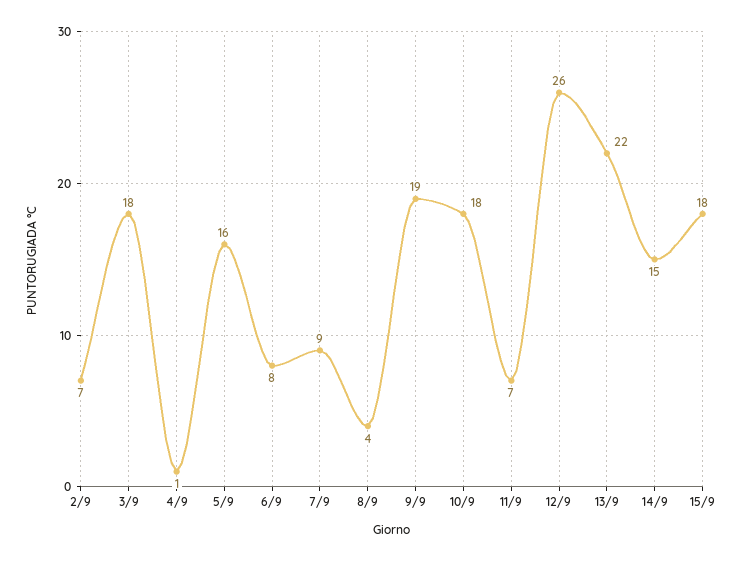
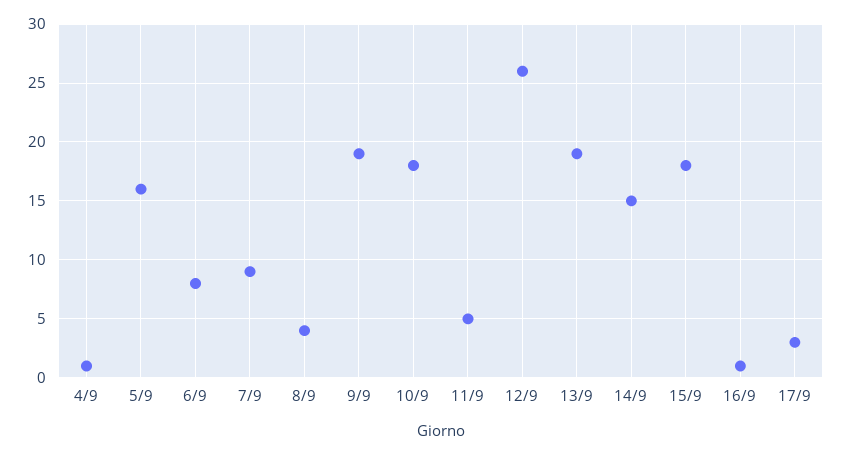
2/9: 7 -> none
3/9: 18 -> none
11/9: 7 -> 5
13/9: 22 -> 19
16/9: none -> 1
17/9: none -> 3

